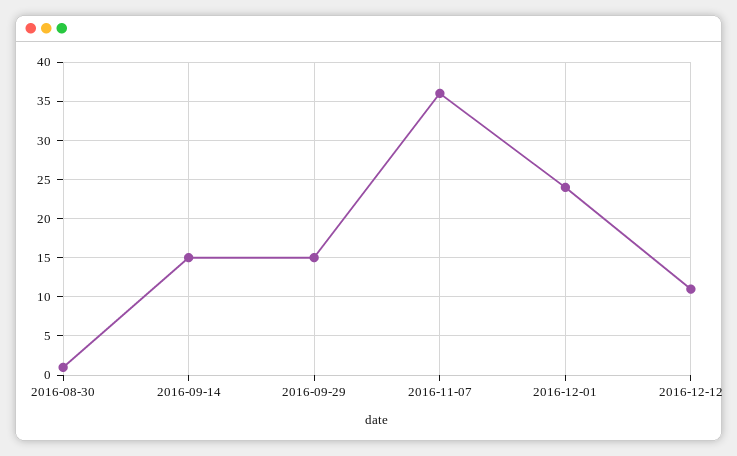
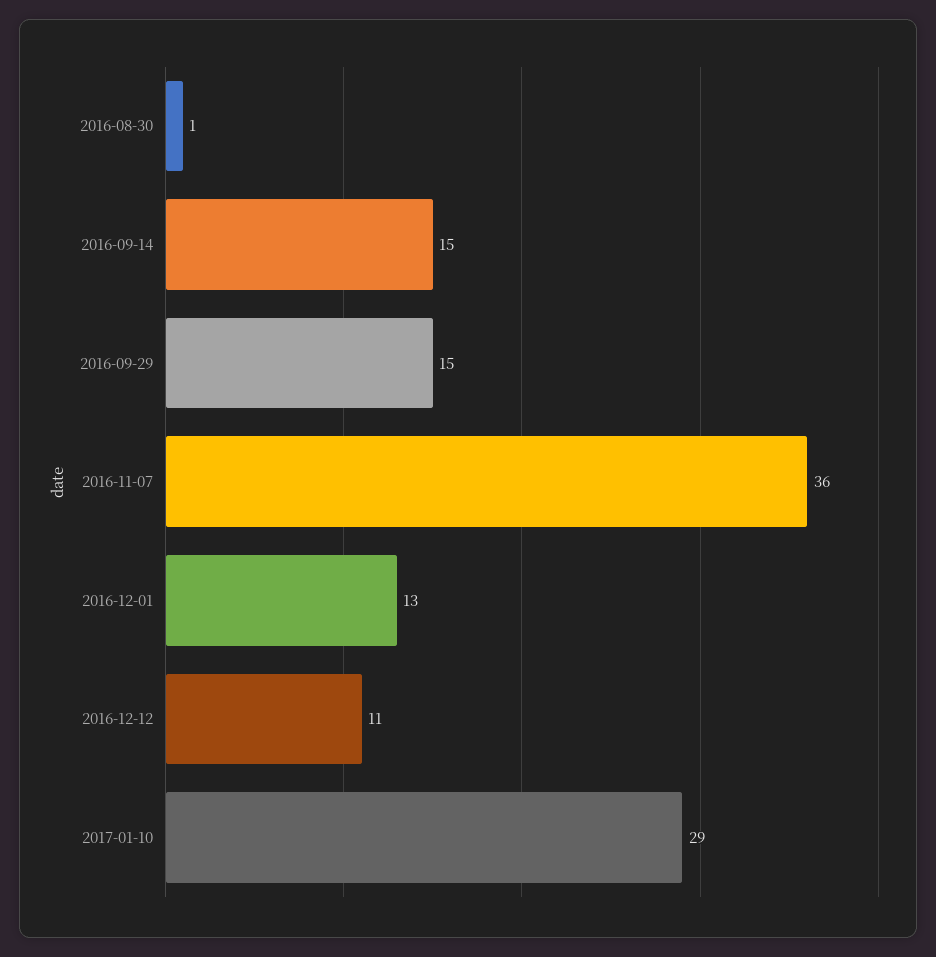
2016-12-01: 24 -> 13
2017-01-10: none -> 29

